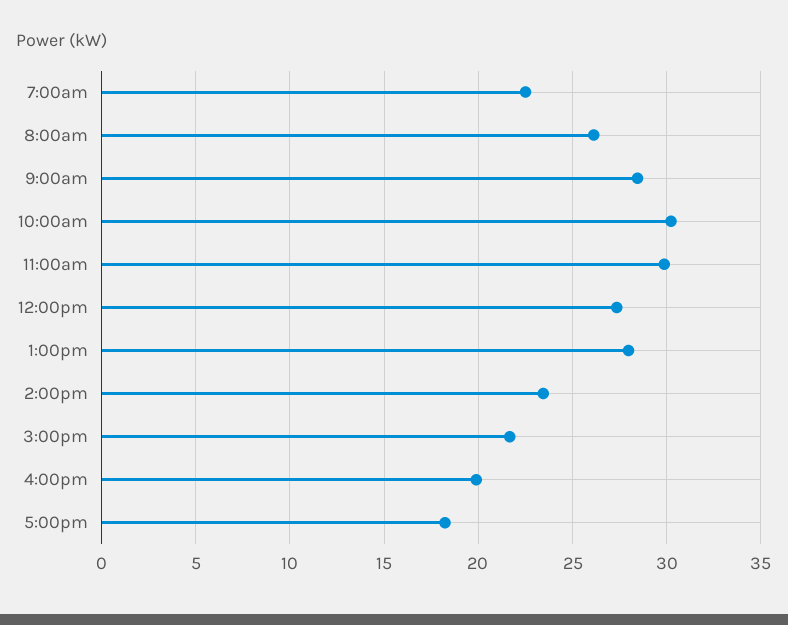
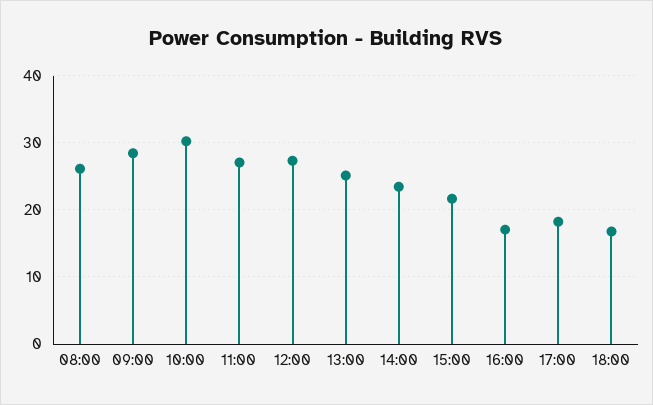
7:00am: 22.5 -> none
11:00am: 30 -> 27
1:00pm: 28 -> 25
4:00pm: 20 -> 17
18:00: none -> 17

